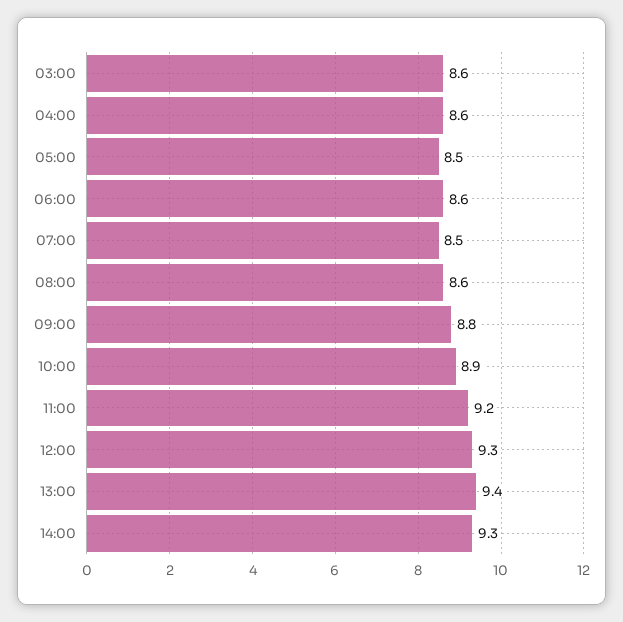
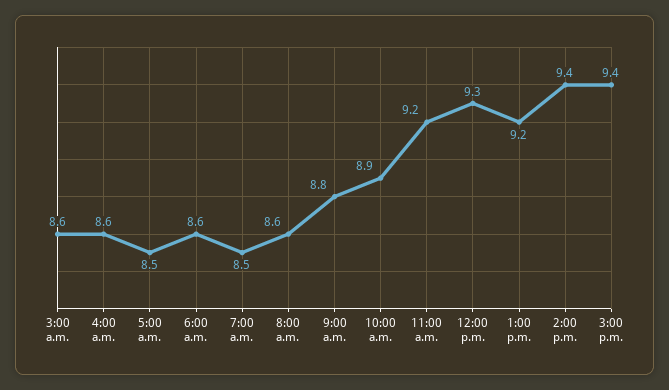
13:00: 9.4 -> 9.2
14:00: 9.3 -> 9.4
3:00 p.m.: none -> 9.4

